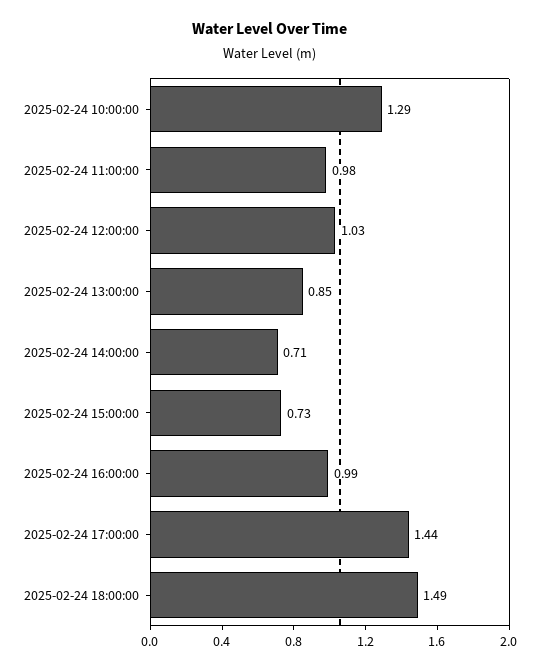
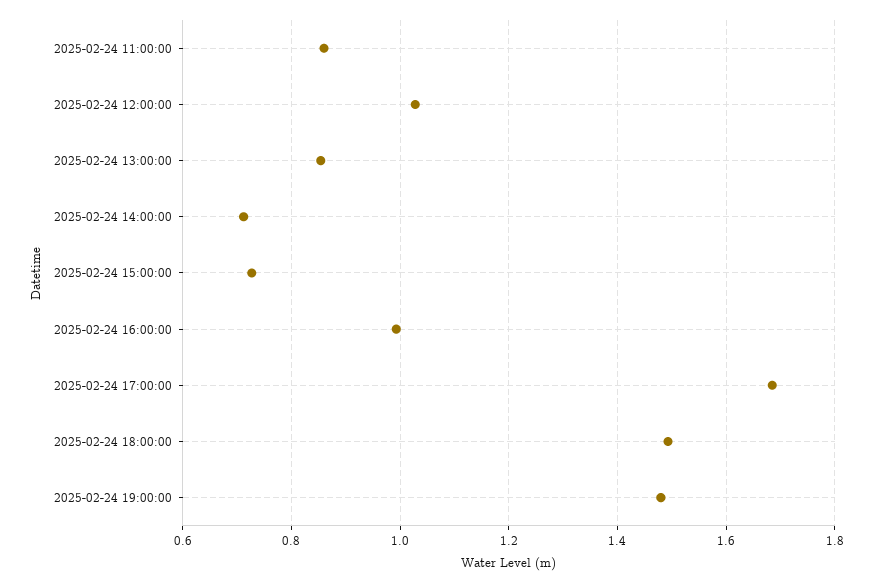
2025-02-24 10:00:00: 1.29 -> none
2025-02-24 11:00:00: 0.98 -> 0.86
2025-02-24 17:00:00: 1.44 -> 1.68
2025-02-24 19:00:00: none -> 1.48

